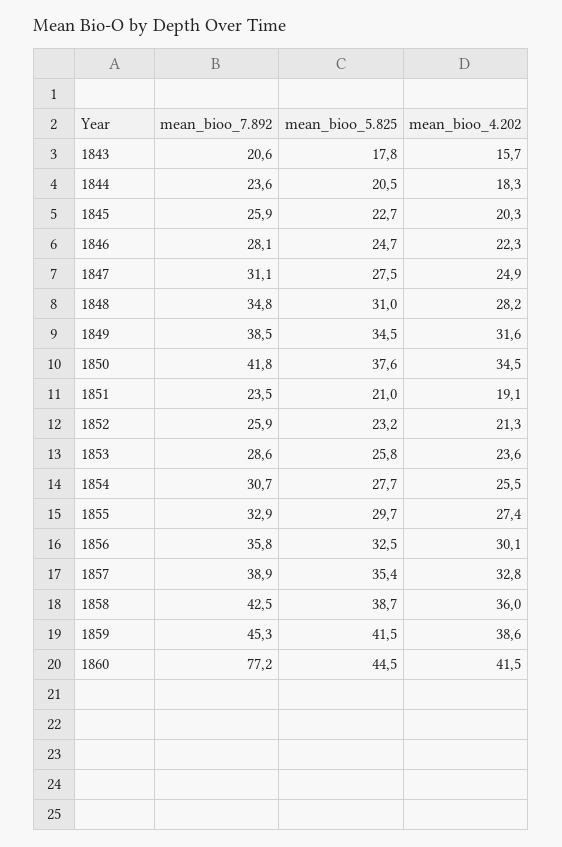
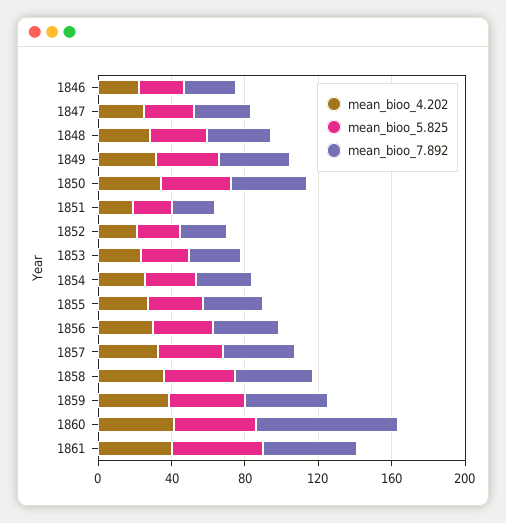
mean_bioo_7.892, 1843: 20.6 -> none
mean_bioo_5.825, 1843: 17.8 -> none
mean_bioo_4.202, 1843: 15.7 -> none
mean_bioo_7.892, 1844: 23.6 -> none
mean_bioo_5.825, 1844: 20.5 -> none
mean_bioo_4.202, 1844: 18.3 -> none
mean_bioo_7.892, 1845: 25.9 -> none
mean_bioo_5.825, 1845: 22.7 -> none
mean_bioo_4.202, 1845: 20.3 -> none
mean_bioo_4.202, 1861: none -> 40
mean_bioo_5.825, 1861: none -> 50
mean_bioo_7.892, 1861: none -> 50

